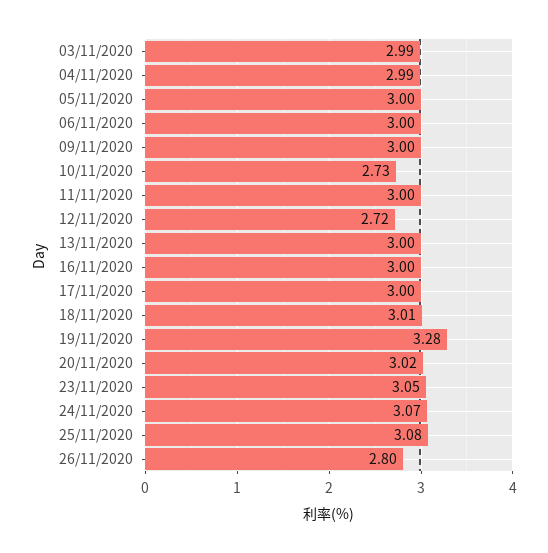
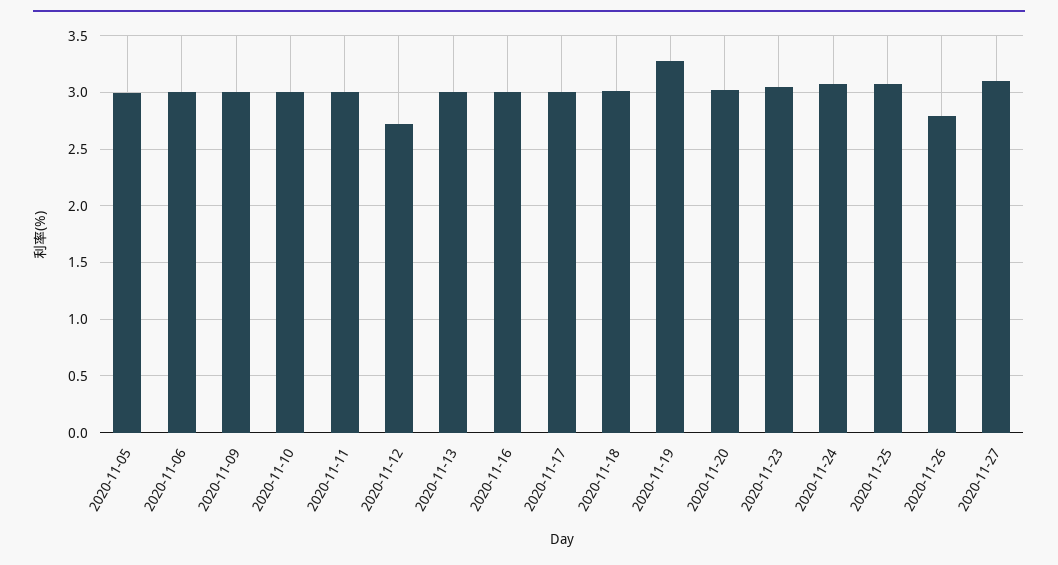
03/11/2020: 2.99 -> none
04/11/2020: 2.99 -> none
10/11/2020: 2.73 -> 3
2020-11-27: none -> 3.1

